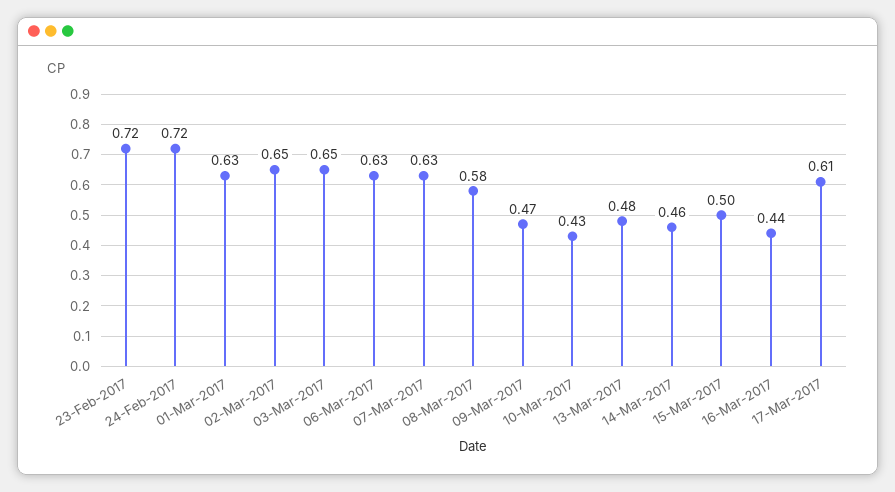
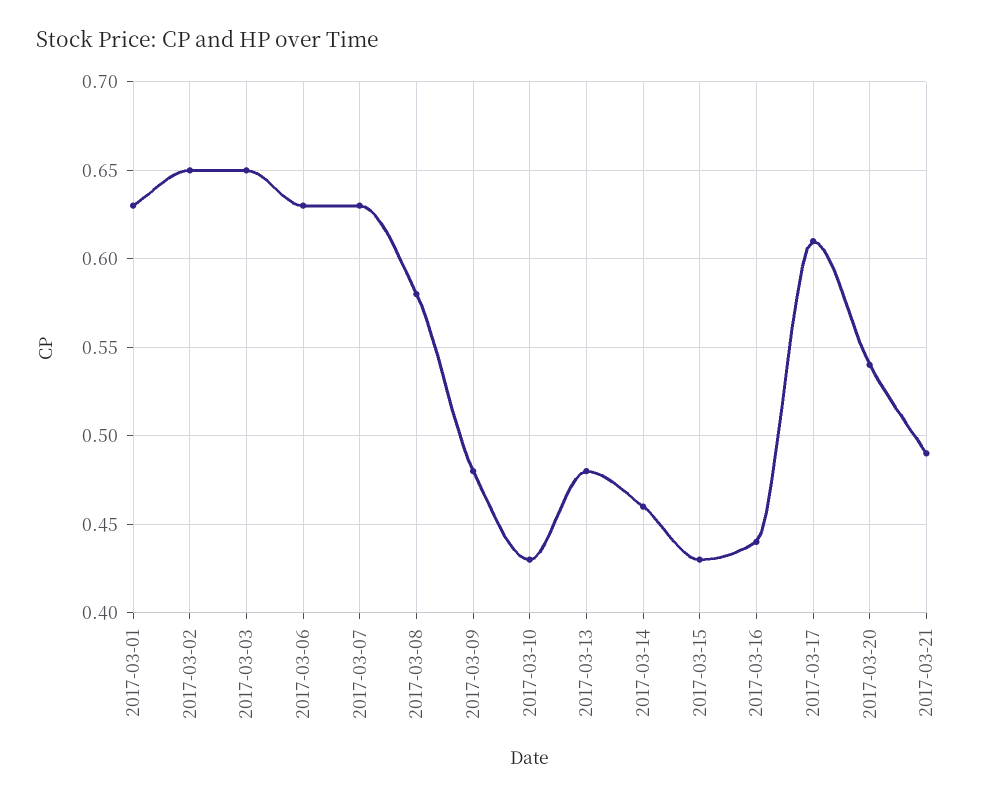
23-Feb-2017: 0.72 -> none
24-Feb-2017: 0.72 -> none
09-Mar-2017: 0.47 -> 0.48
15-Mar-2017: 0.5 -> 0.43
2017-03-20: none -> 0.54
2017-03-21: none -> 0.49

